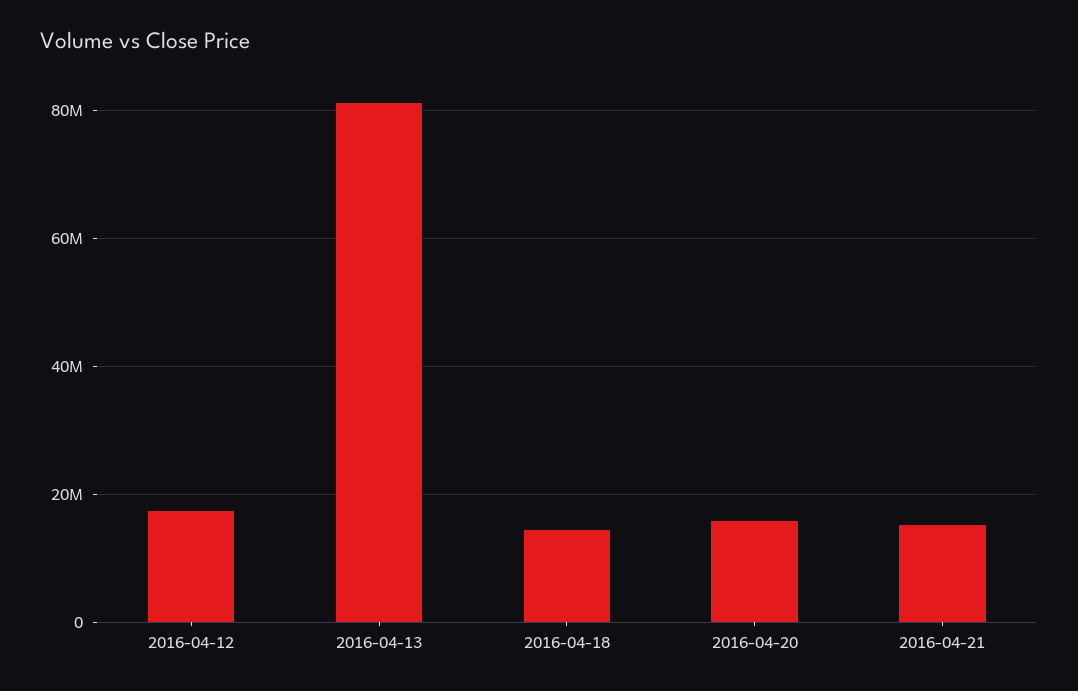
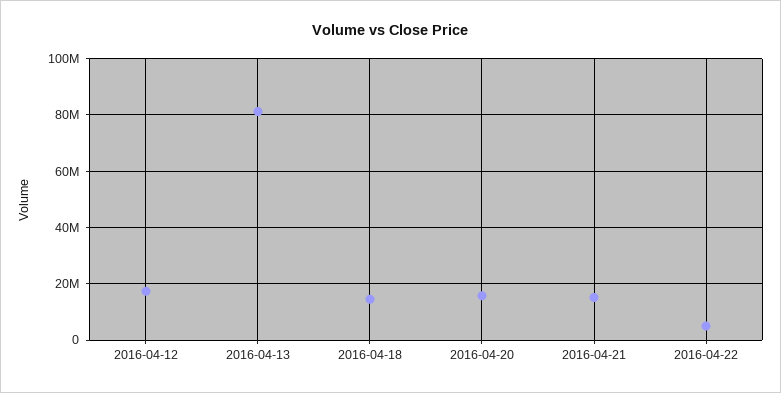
2016-04-22: none -> 5000000

